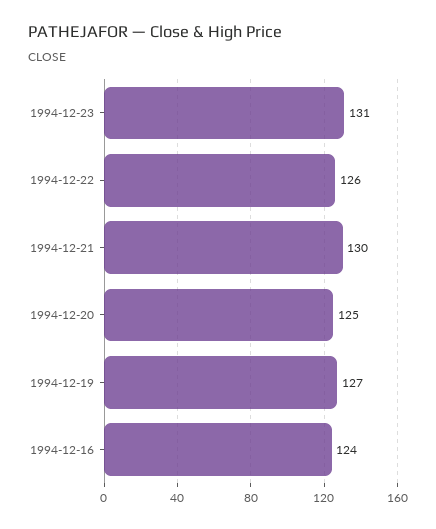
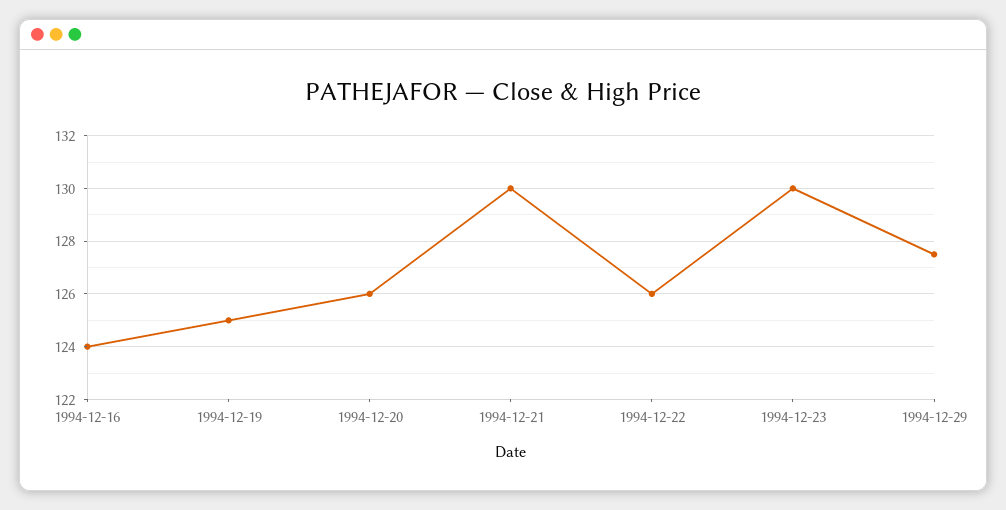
1994-12-23: 131 -> 130
1994-12-20: 125 -> 126
1994-12-19: 127 -> 125
1994-12-29: none -> 127.5

